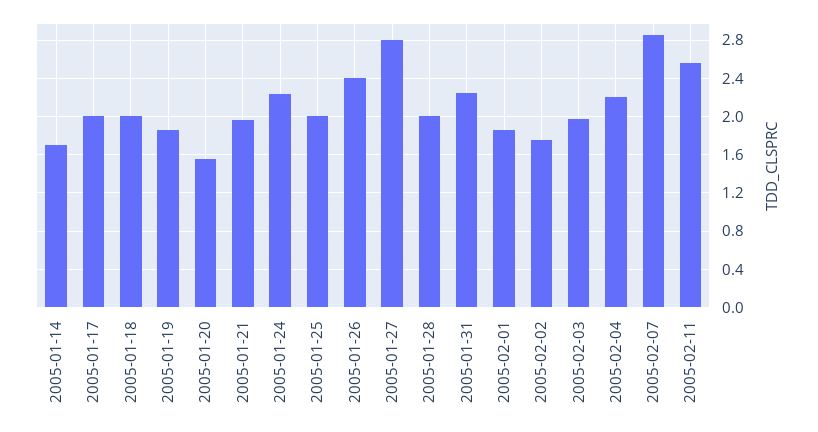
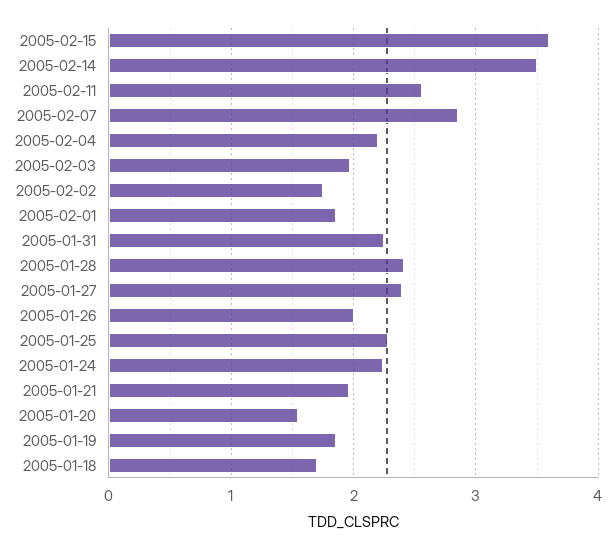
2005-01-14: 1.7 -> none
2005-01-17: 2 -> none
2005-01-18: 2 -> 1.7
2005-01-25: 2 -> 2.3
2005-01-26: 2.4 -> 2
2005-01-27: 2.8 -> 2.4
2005-01-28: 2 -> 2.4
2005-02-15: none -> 3.6
2005-02-14: none -> 3.5

